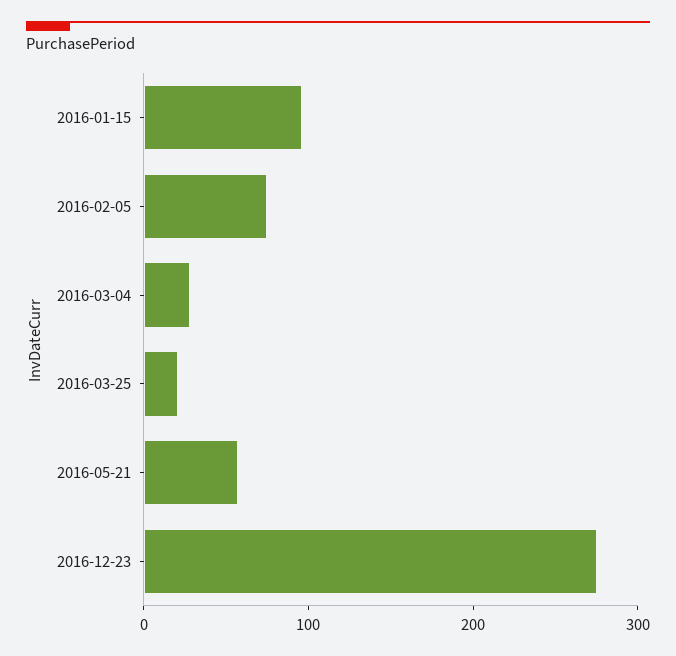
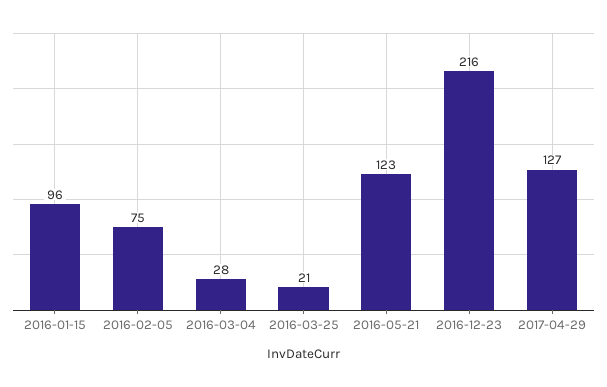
2016-05-21: 60 -> 123
2016-12-23: 280 -> 216
2017-04-29: none -> 127

